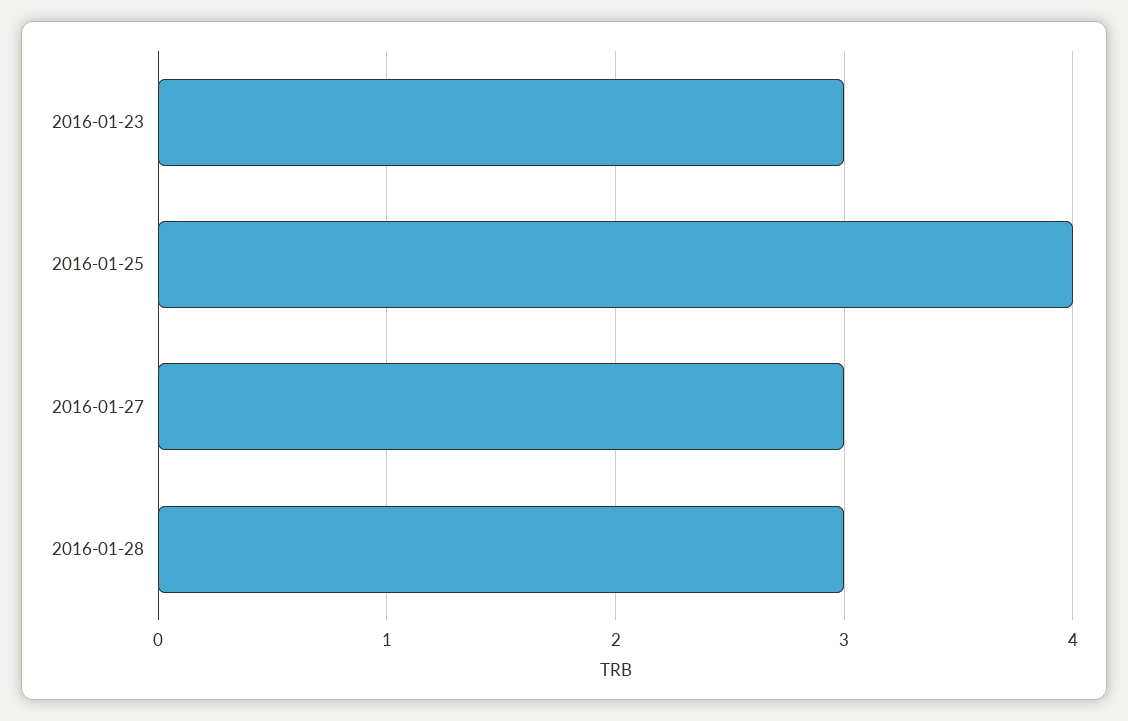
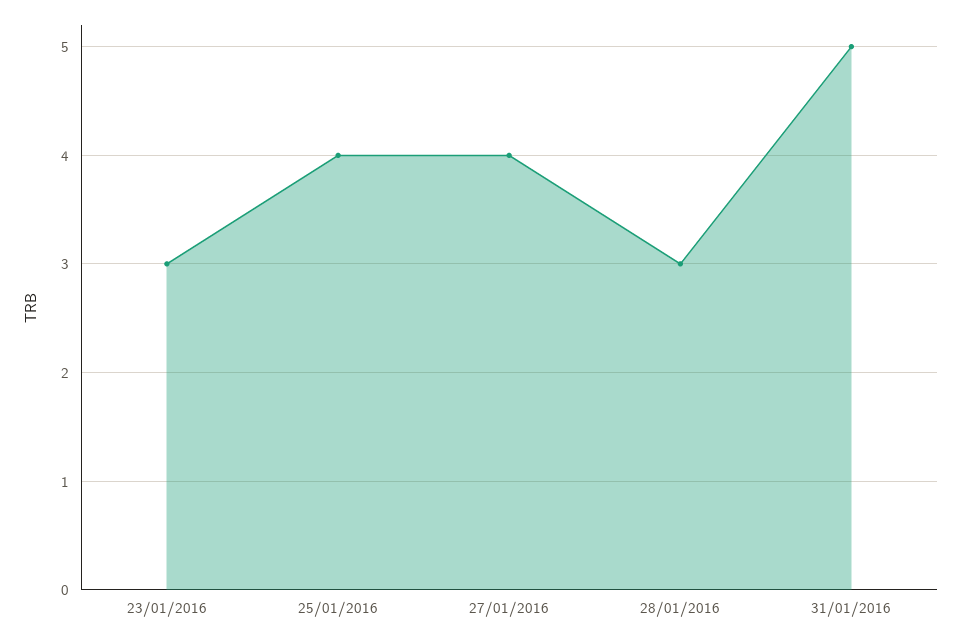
2016-01-27: 3 -> 4
31/01/2016: none -> 5

